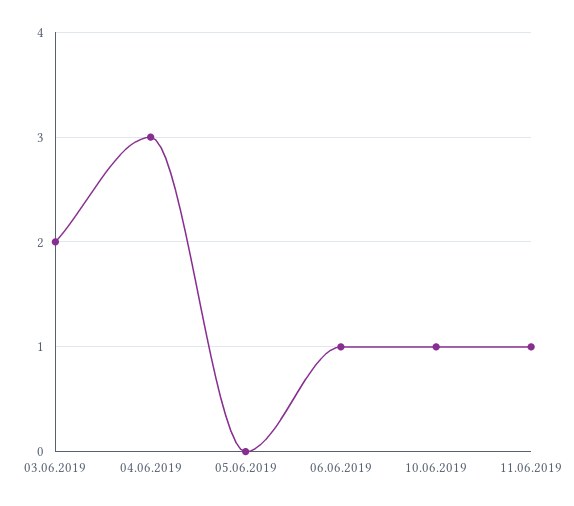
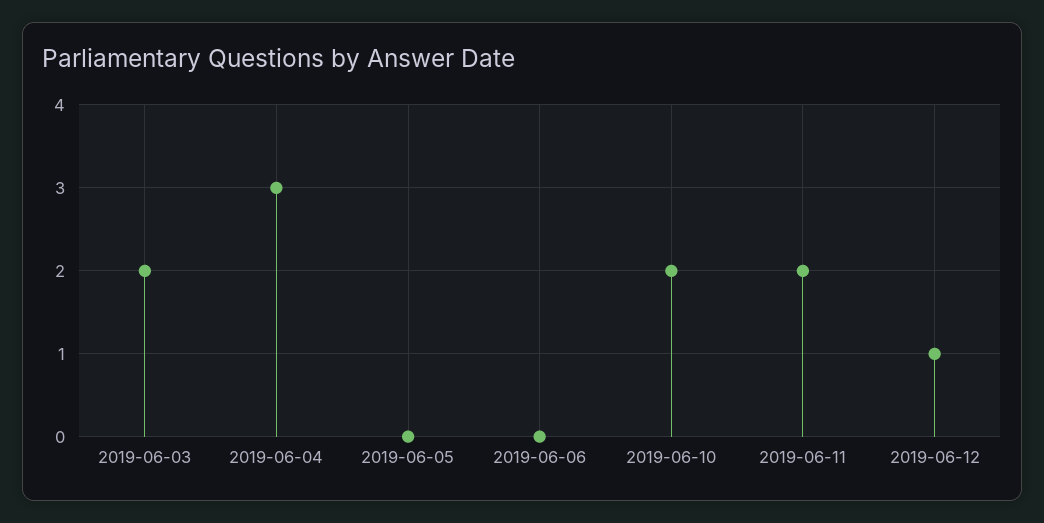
06.06.2019: 1 -> 0
10.06.2019: 1 -> 2
11.06.2019: 1 -> 2
2019-06-12: none -> 1

